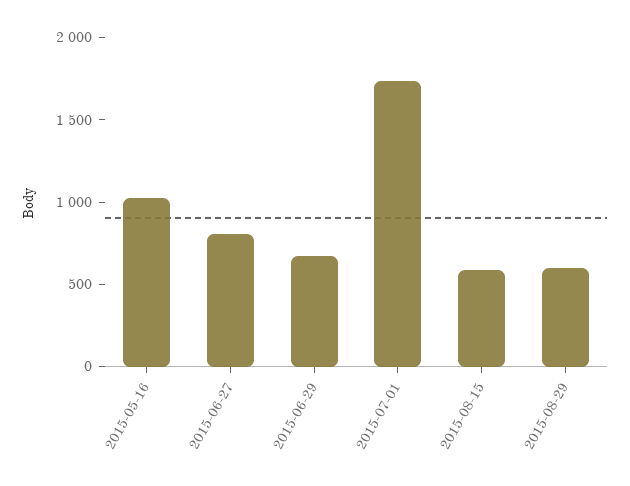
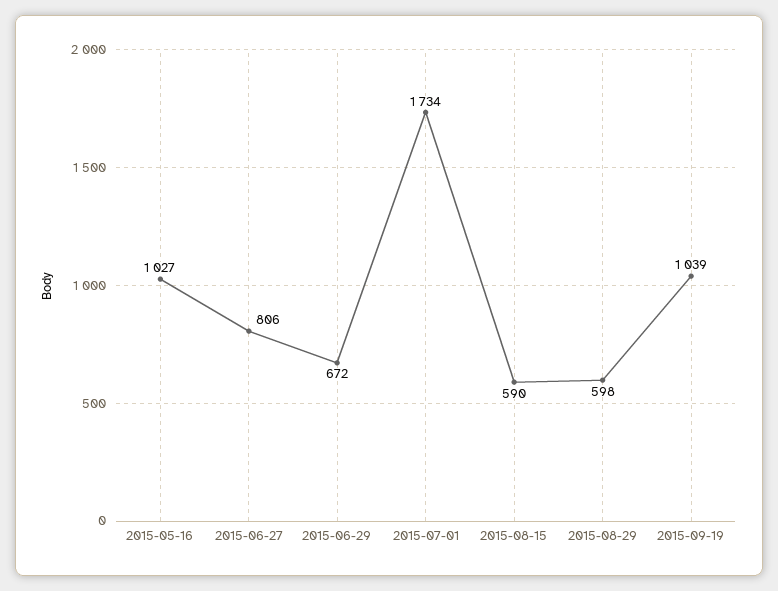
2015-09-19: none -> 1039

